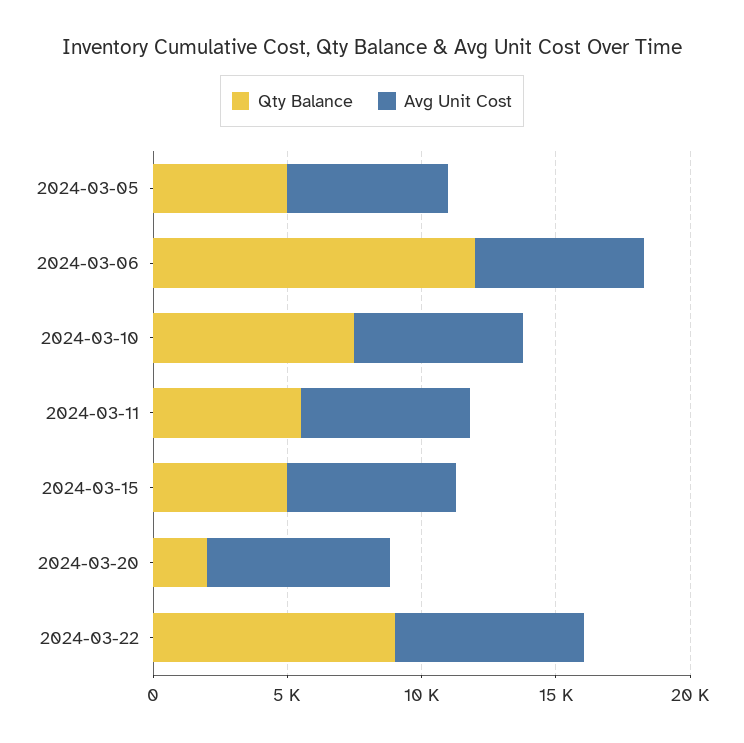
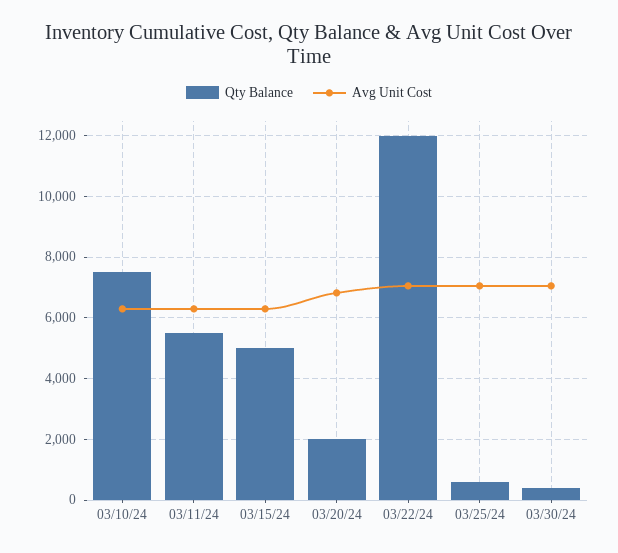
Qty Balance, 2024-03-05: 5000 -> none
Avg Unit Cost, 2024-03-05: 6000 -> none
Qty Balance, 2024-03-06: 12000 -> none
Avg Unit Cost, 2024-03-06: 6000 -> none
Qty Balance, 2024-03-22: 9000 -> 12000
Qty Balance, 03/25/24: none -> 600
Avg Unit Cost, 03/25/24: none -> 7000
Qty Balance, 03/30/24: none -> 400
Avg Unit Cost, 03/30/24: none -> 7000

